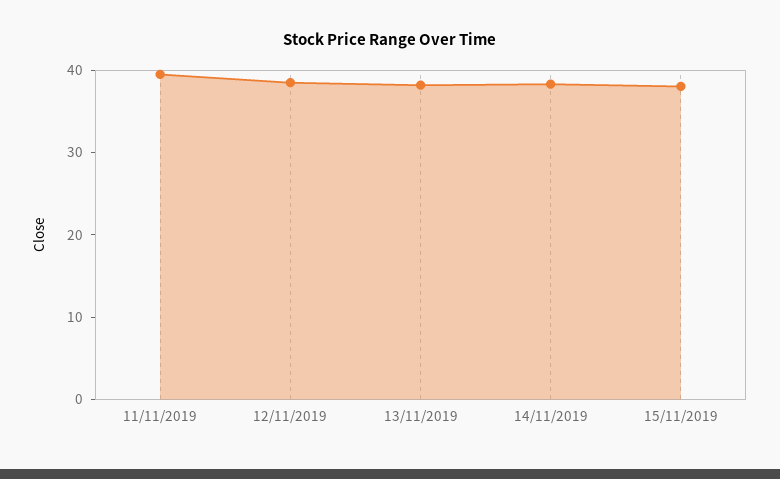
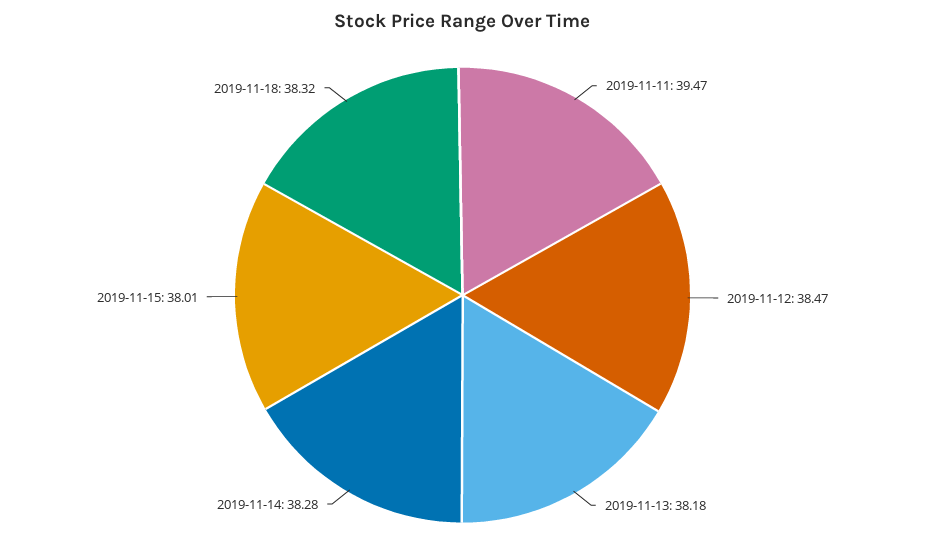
2019-11-18: none -> 38.32

